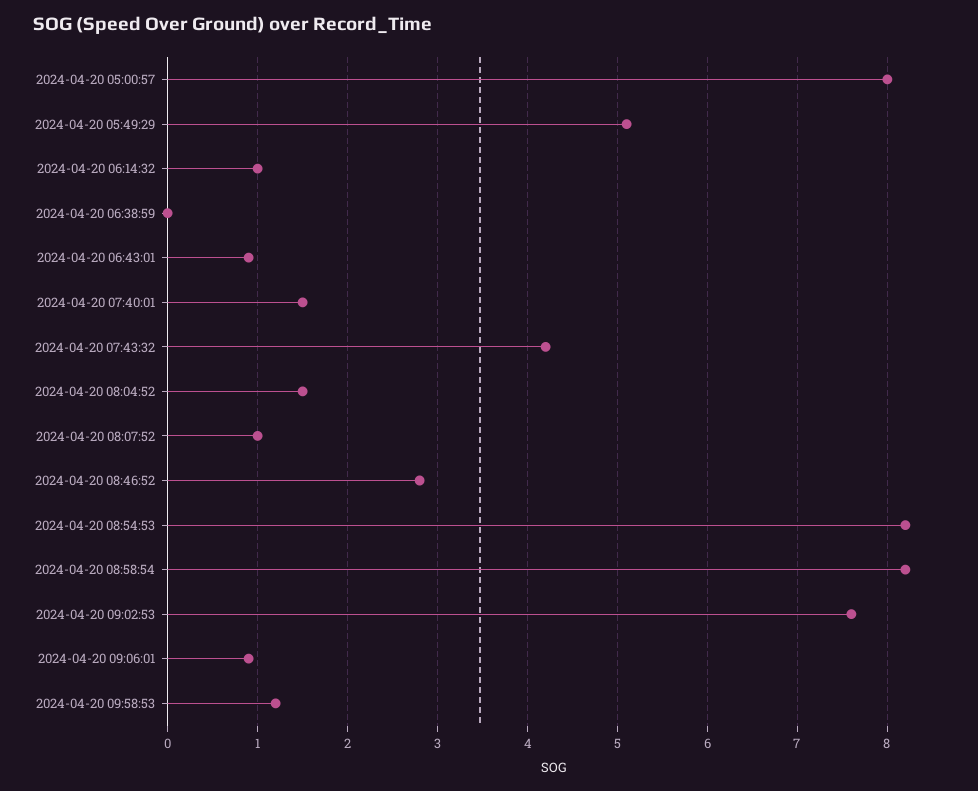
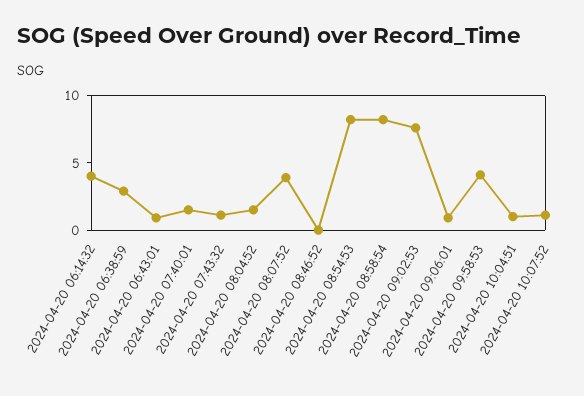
2024-04-20 05:00:57: 8 -> none
2024-04-20 05:49:29: 5.1 -> none
2024-04-20 06:14:32: 1 -> 4
2024-04-20 06:38:59: 0 -> 3
2024-04-20 07:43:32: 4.2 -> 1
2024-04-20 08:07:52: 1 -> 4
2024-04-20 08:46:52: 2.8 -> 0
2024-04-20 09:58:53: 1.2 -> 4
2024-04-20 10:04:51: none -> 1
2024-04-20 10:07:52: none -> 1

